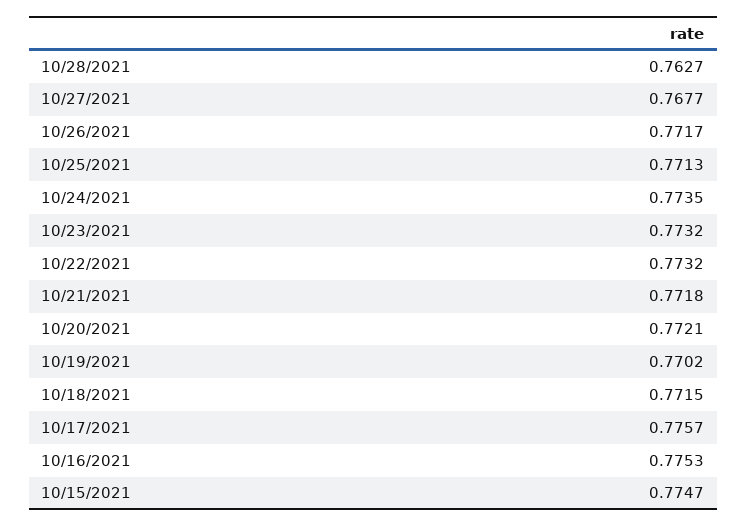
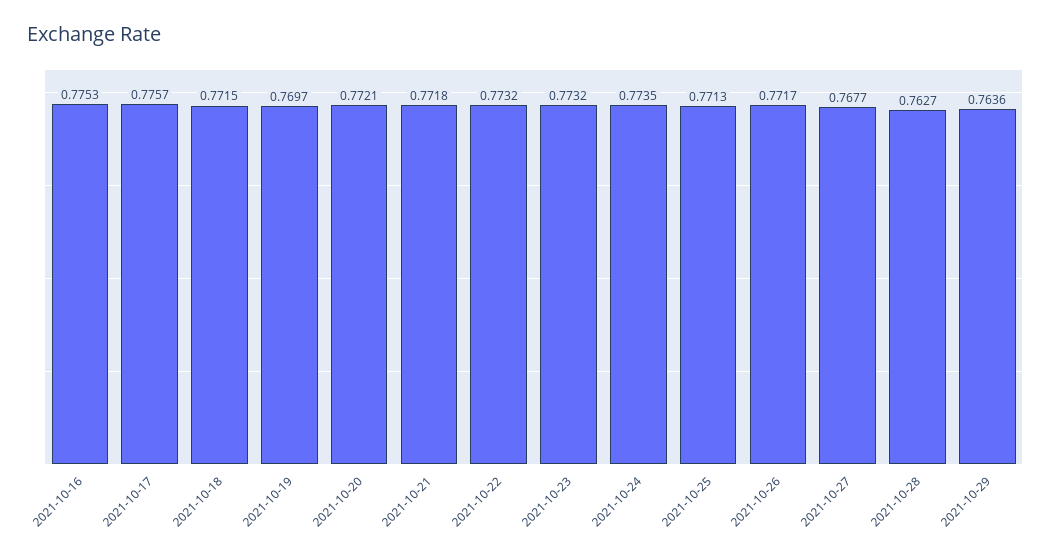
10/19/2021: 0.7702 -> 0.7697
10/15/2021: 0.7747 -> none
2021-10-29: none -> 0.7636

